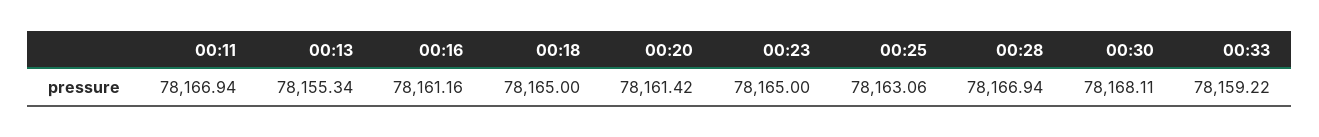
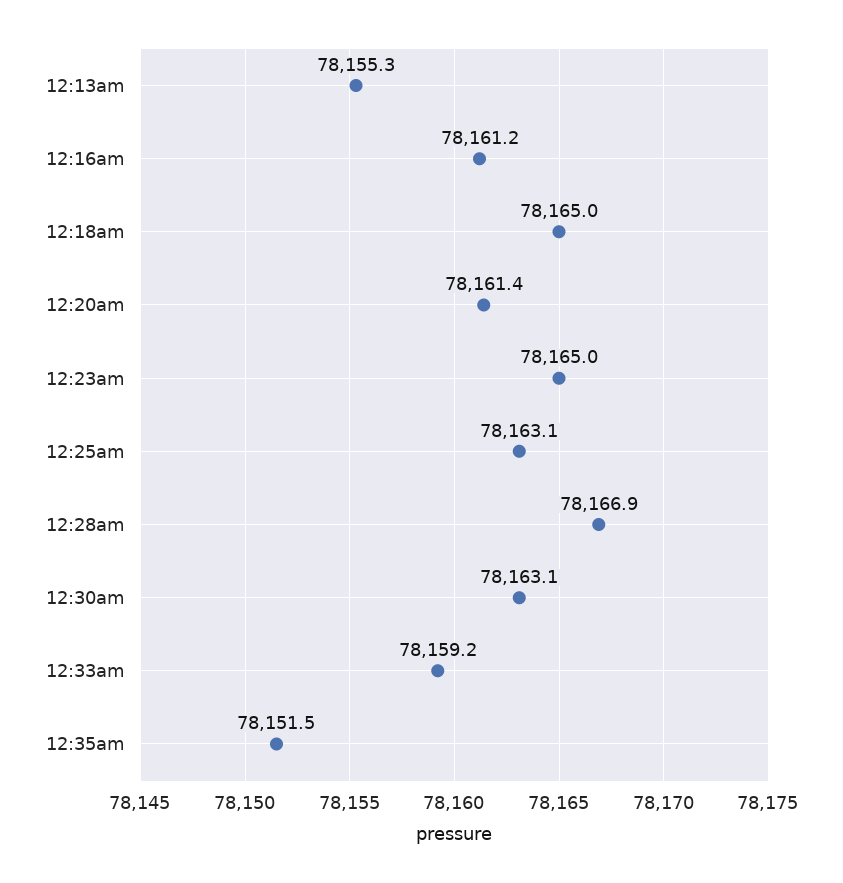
00:11: 78166.94 -> none
00:30: 78168.11 -> 78163.1
12:35am: none -> 78151.5

